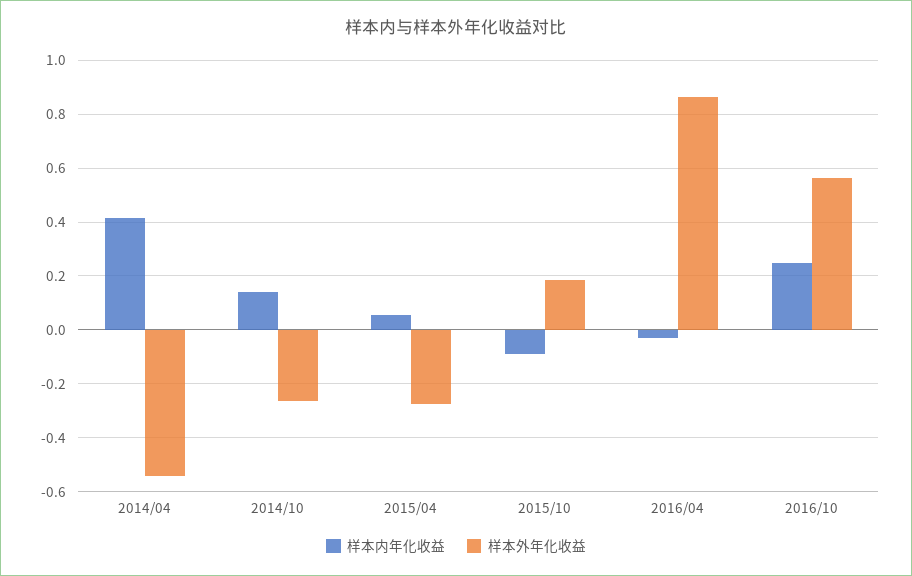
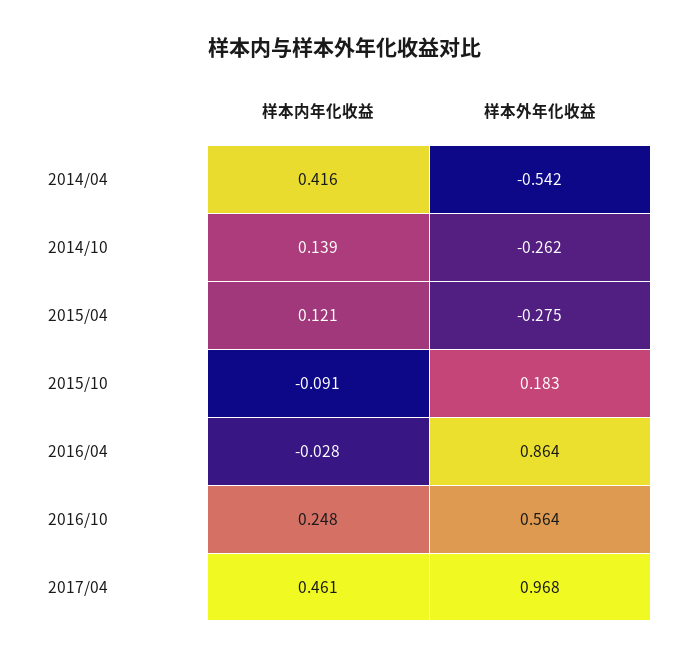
样本内年化收益, 2015/04: 0.05 -> 0.121
样本内年化收益, 2017/04: none -> 0.461
样本外年化收益, 2017/04: none -> 0.968

